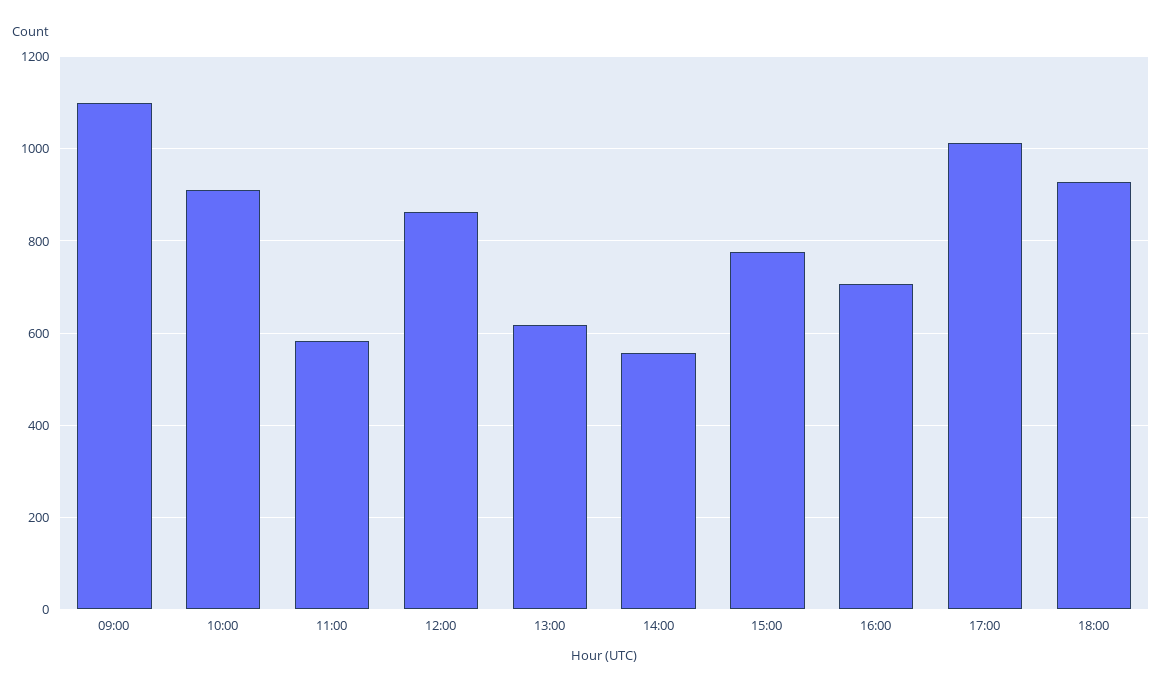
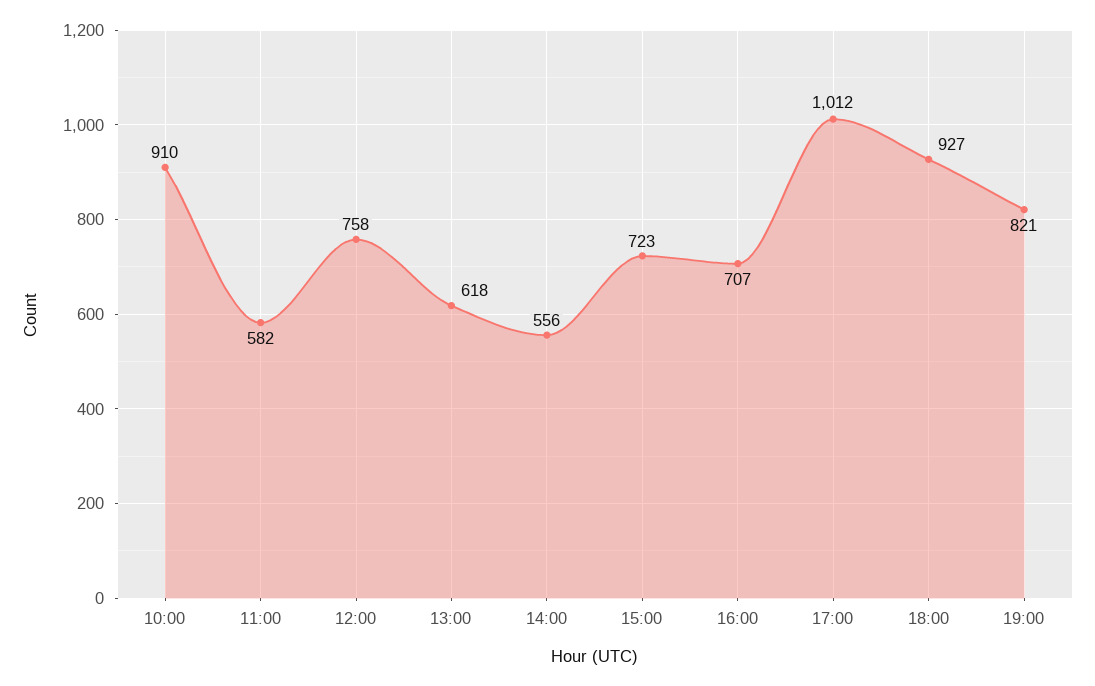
09:00: 1100 -> none
12:00: 860 -> 758
15:00: 780 -> 723
19:00: none -> 821

